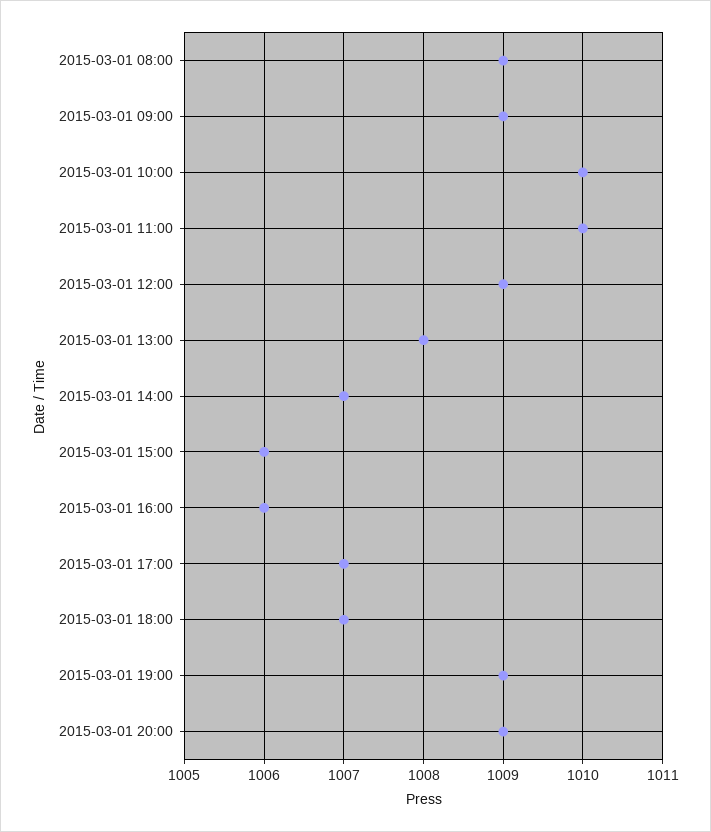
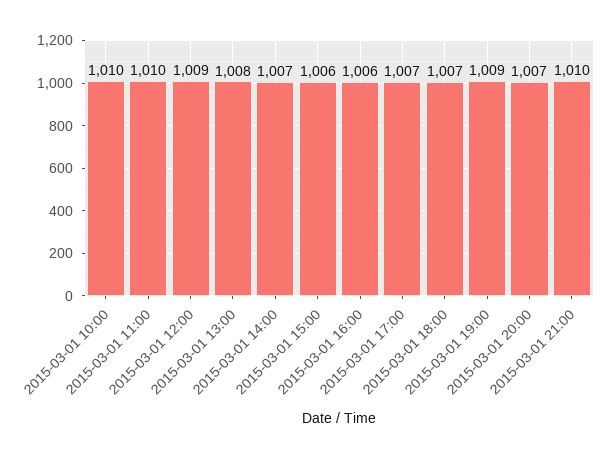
2015-03-01 08:00: 1009 -> none
2015-03-01 09:00: 1009 -> none
2015-03-01 20:00: 1009 -> 1007
2015-03-01 21:00: none -> 1010

